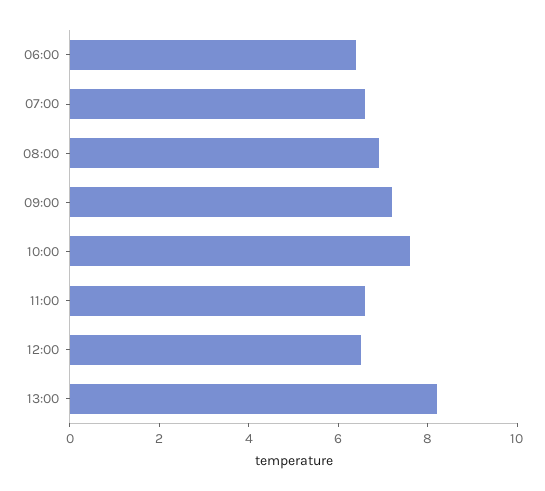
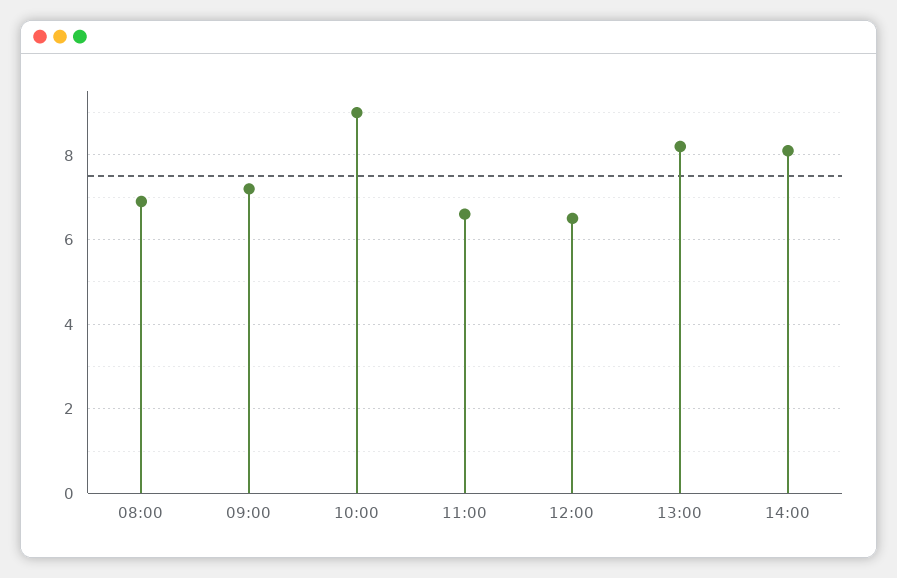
06:00: 6.5 -> none
07:00: 6.5 -> none
10:00: 7.5 -> 9
14:00: none -> 8

